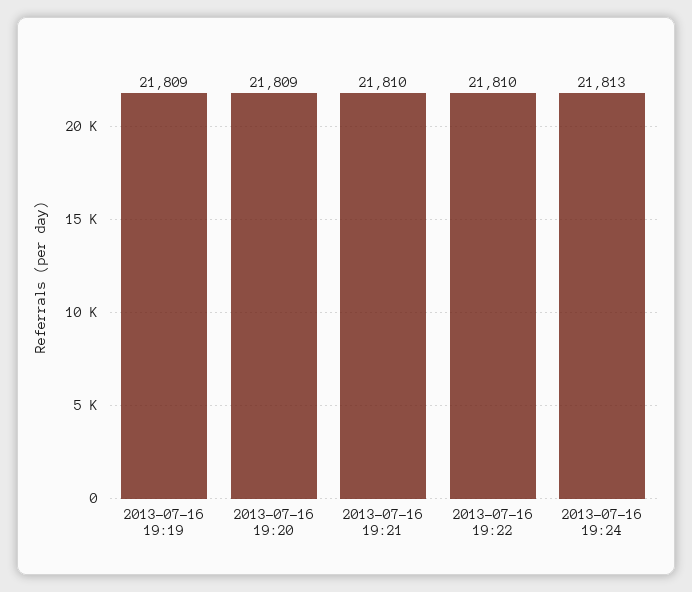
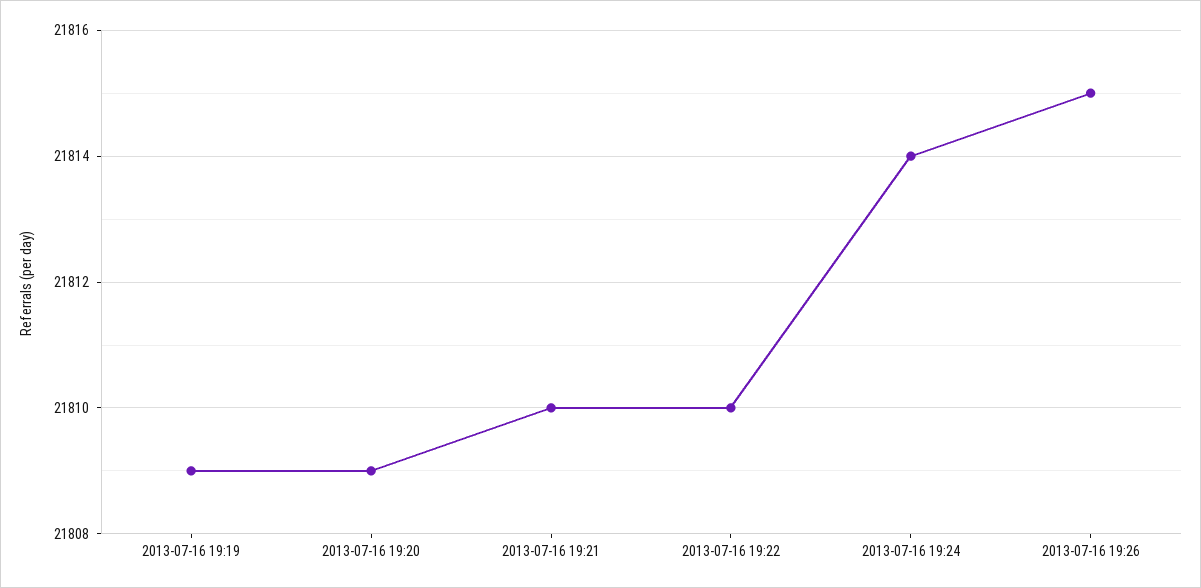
2013-07-16 19:24: 21813 -> 21814
2013-07-16 19:26: none -> 21815

